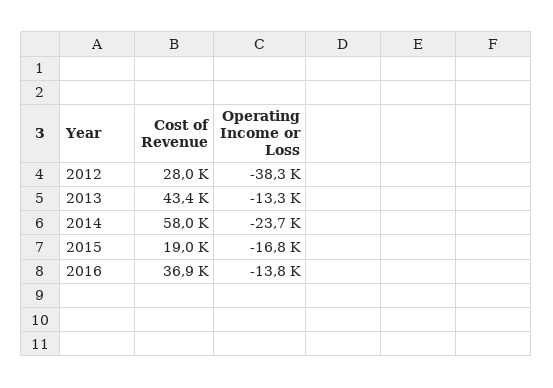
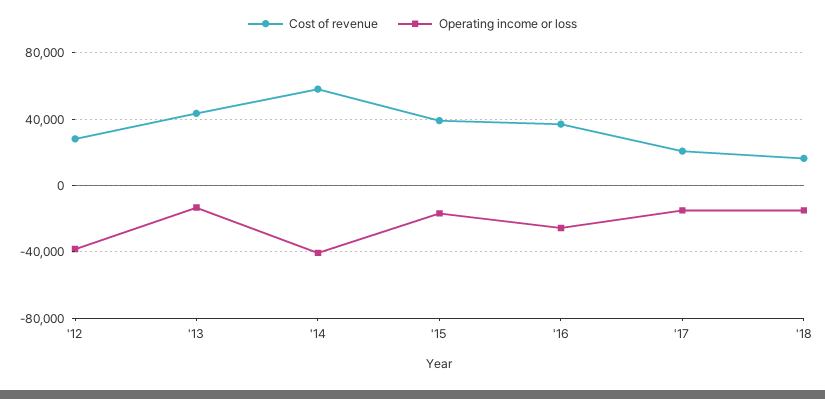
Operating Income or Loss, 2014: -23700 -> -40000
Cost of Revenue, 2015: 19000 -> 40000
Operating Income or Loss, 2016: -13800 -> -25000
Cost of Revenue, '17: none -> 20000
Operating Income or Loss, '17: none -> -15000
Cost of Revenue, '18: none -> 15000
Operating Income or Loss, '18: none -> -15000

